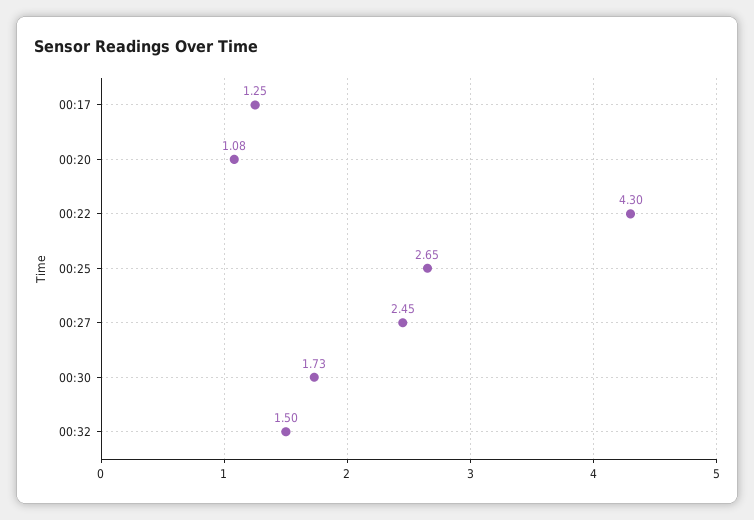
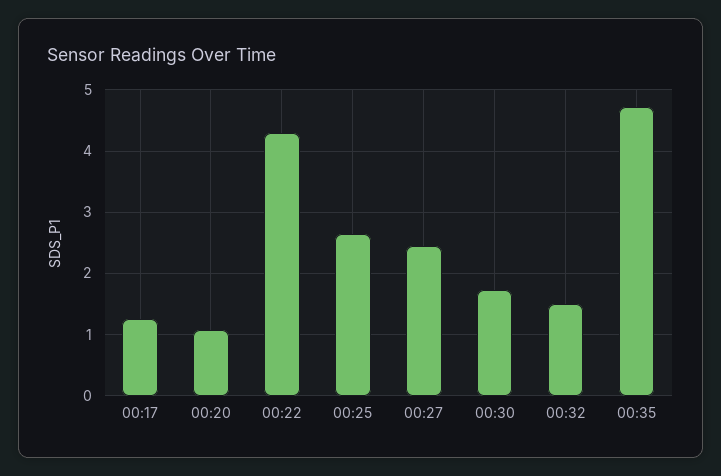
00:35: none -> 4.7

